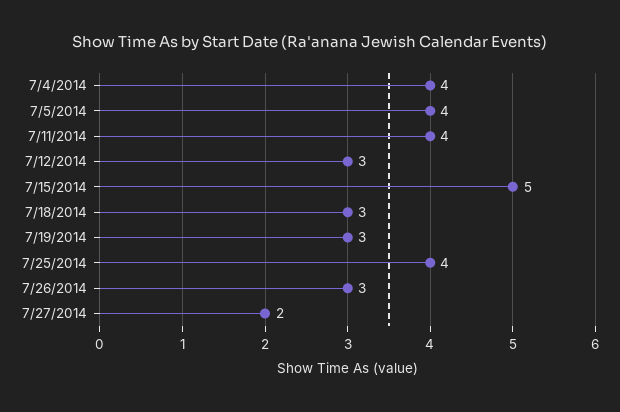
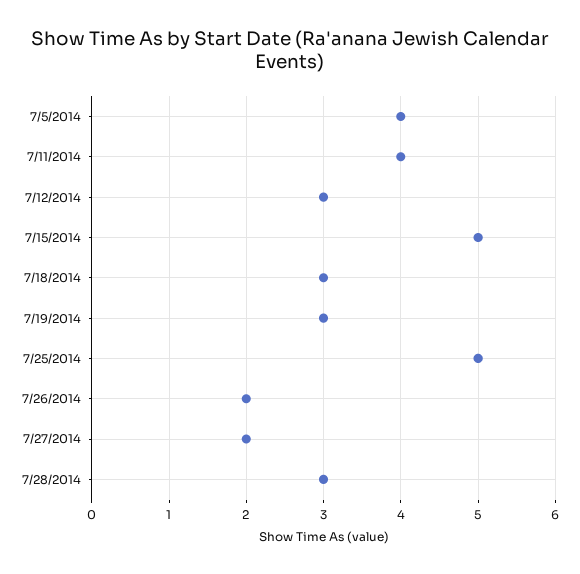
7/4/2014: 4 -> none
7/25/2014: 4 -> 5
7/26/2014: 3 -> 2
7/28/2014: none -> 3

